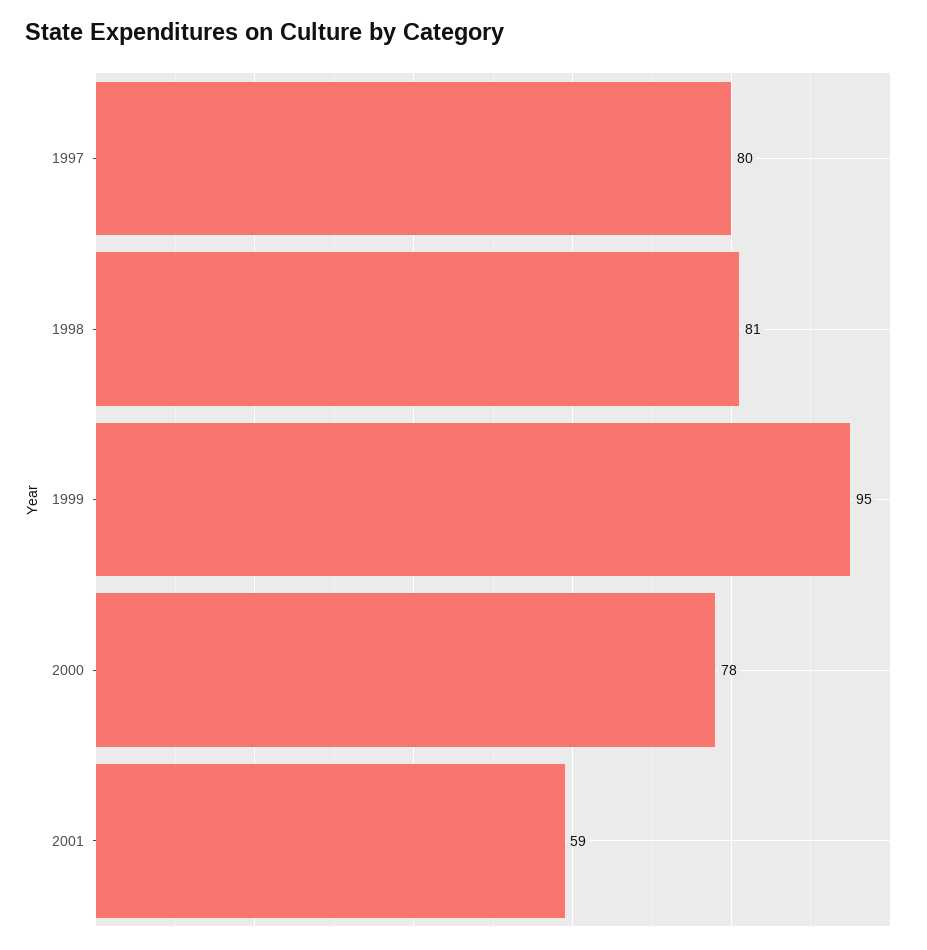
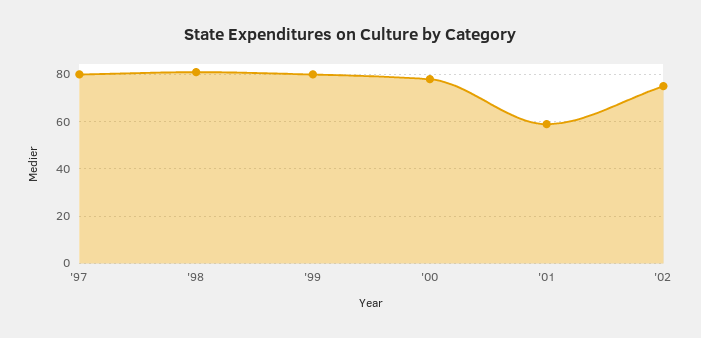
1999: 95 -> 80
'02: none -> 75

